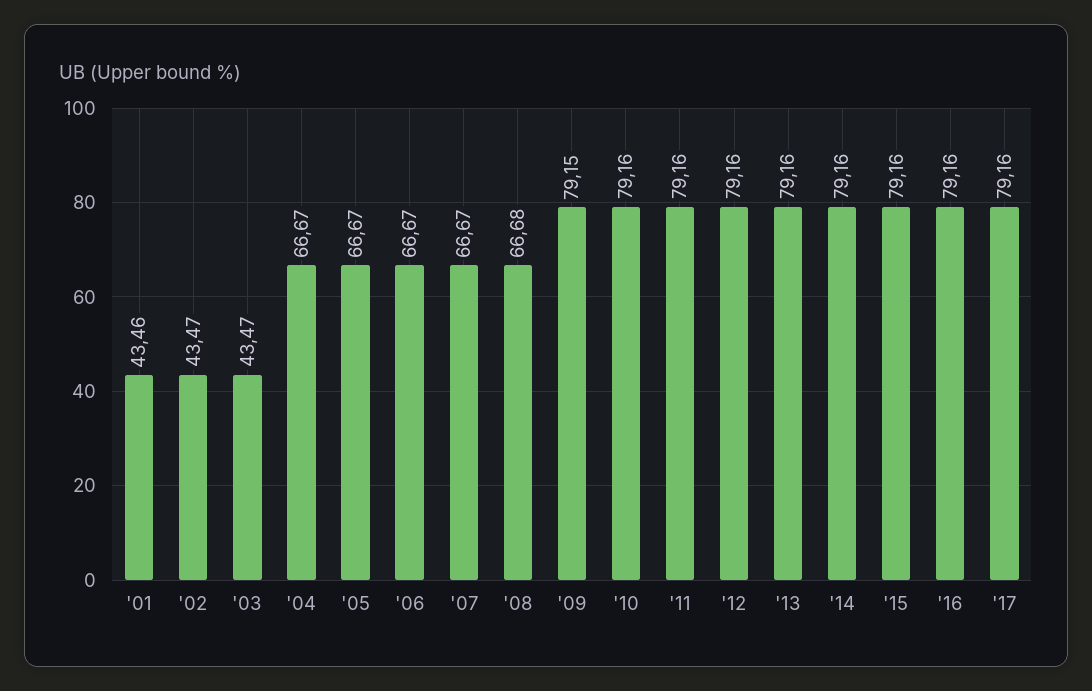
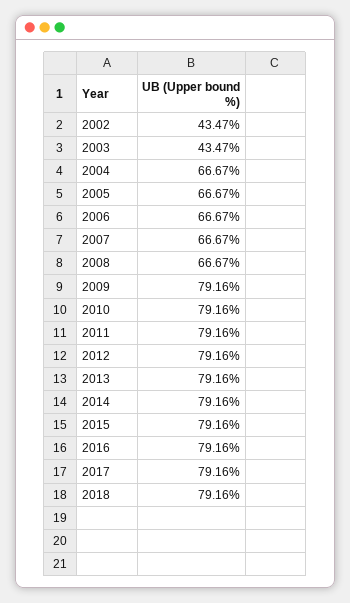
'01: 43.46 -> none
'08: 66.68 -> 66.67
'09: 79.15 -> 79.16
2018: none -> 79.16

